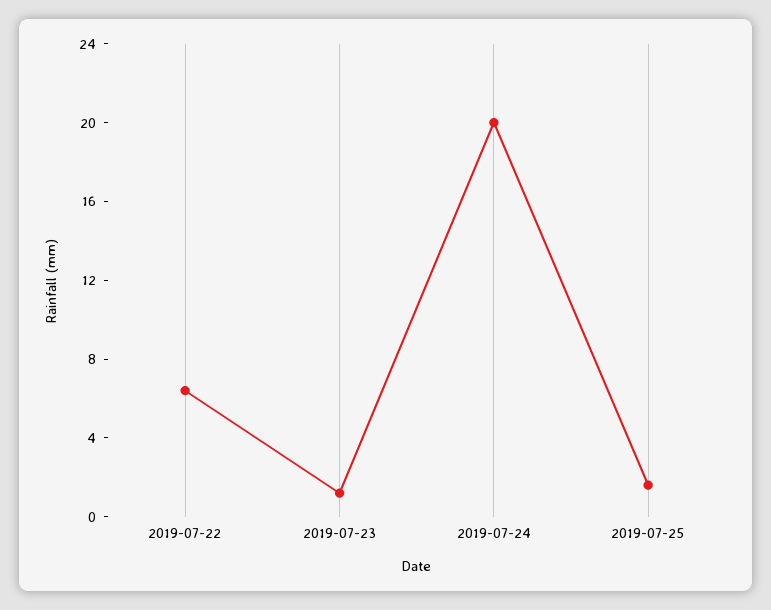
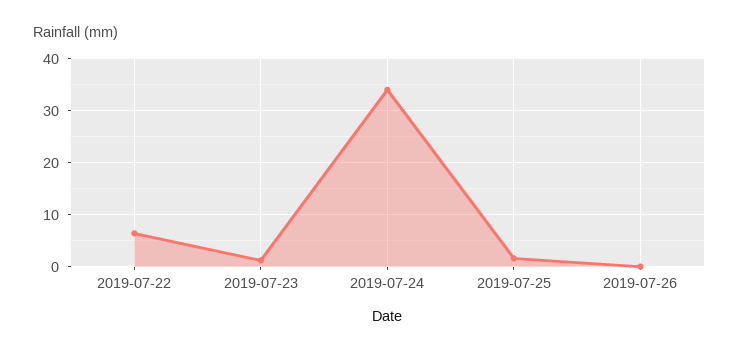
2019-07-24: 20 -> 34
2019-07-26: none -> 0

